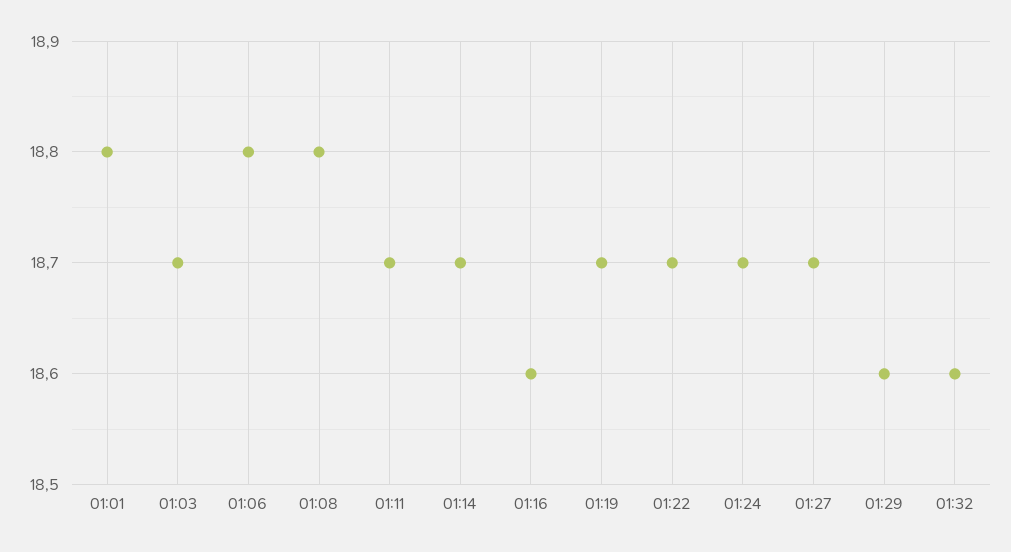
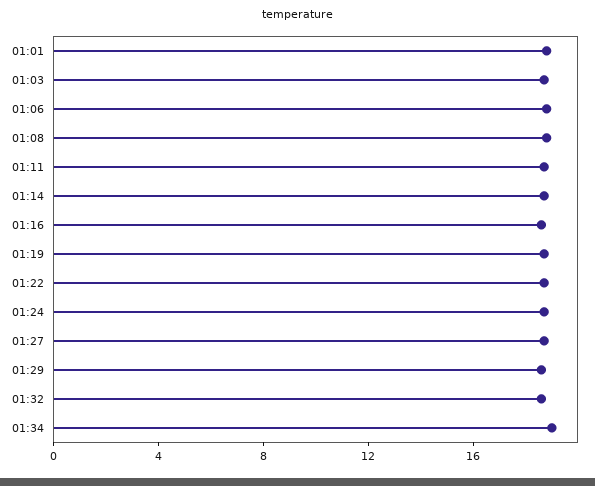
01:34: none -> 19

